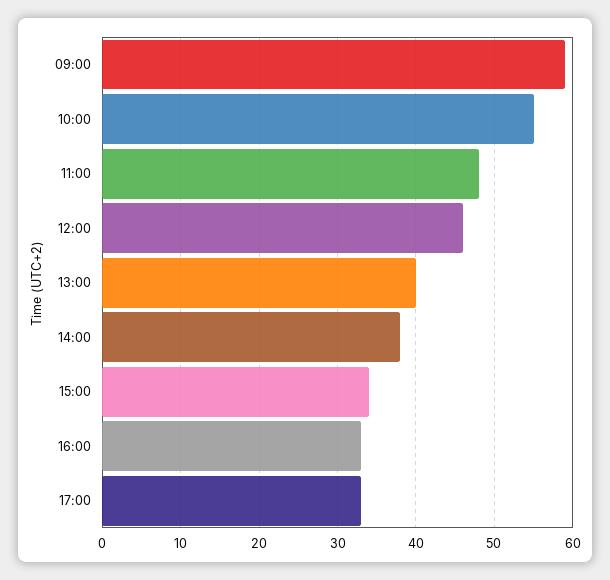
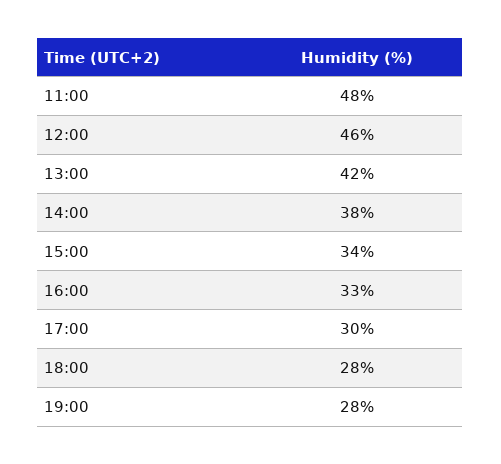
09:00: 59 -> none
10:00: 55 -> none
13:00: 40 -> 42
17:00: 33 -> 30
18:00: none -> 28
19:00: none -> 28

